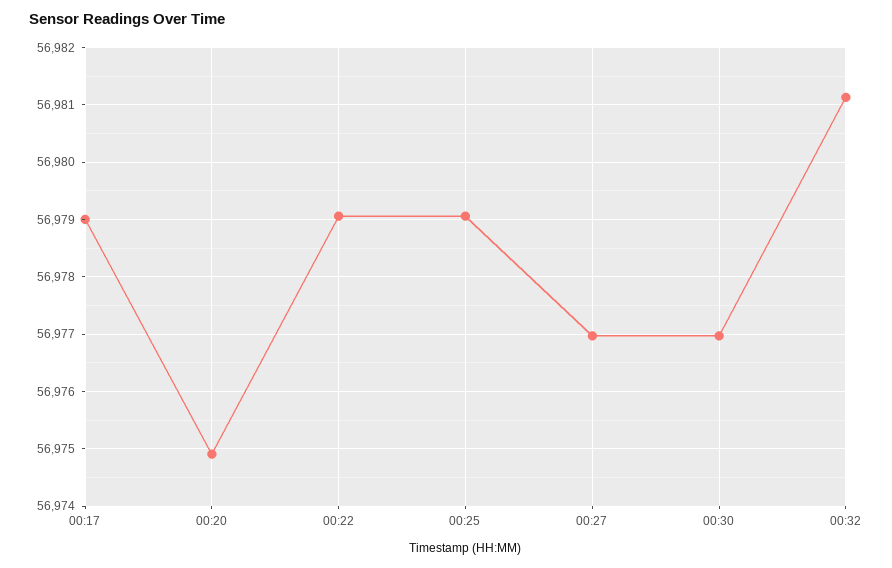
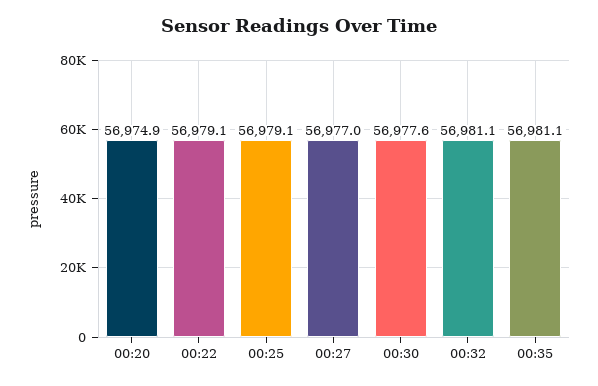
00:17: 56979 -> none
00:30: 56977 -> 56977.6
00:35: none -> 56981.1

